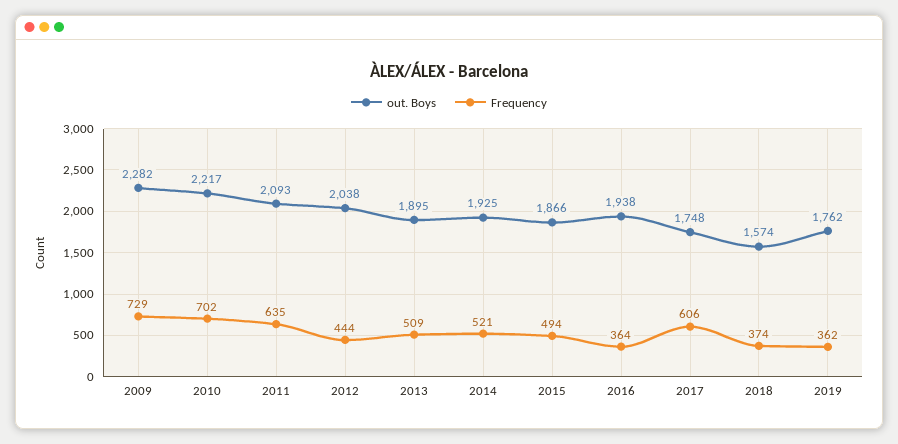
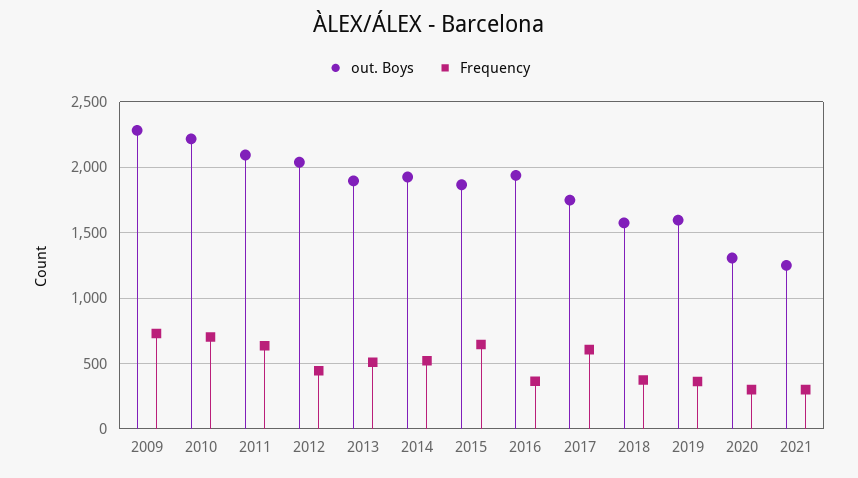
Frequency, 2015: 494 -> 650
out. Boys, 2019: 1762 -> 1600
out. Boys, 2020: none -> 1300
Frequency, 2020: none -> 300
out. Boys, 2021: none -> 1250
Frequency, 2021: none -> 300

